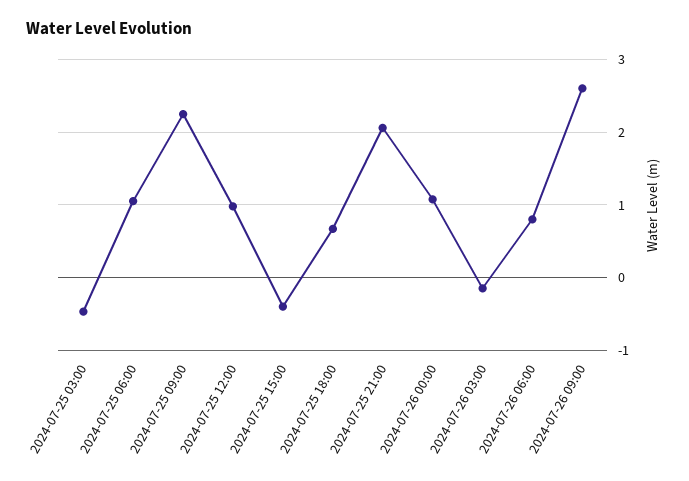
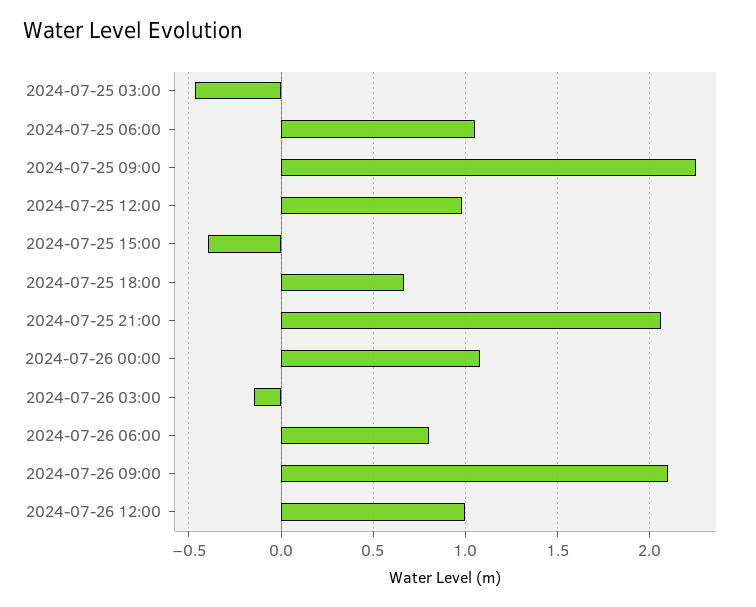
2024-07-26 09:00: 2.6 -> 2.1
2024-07-26 12:00: none -> 1

